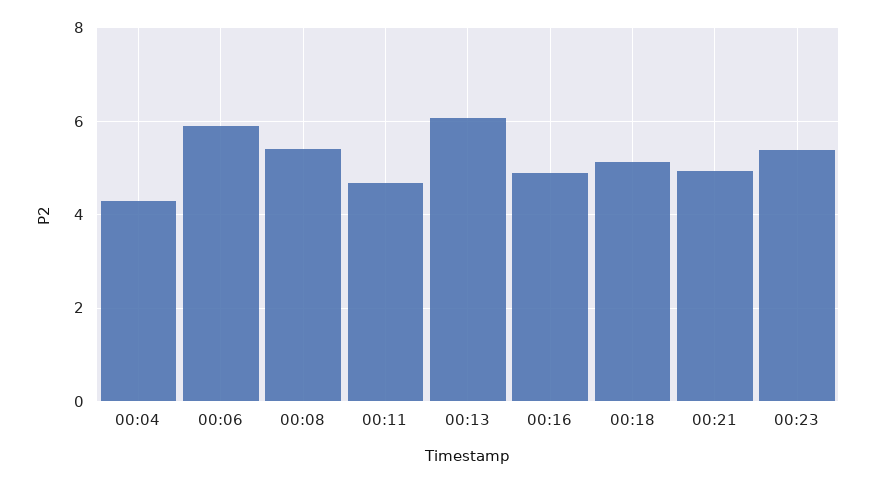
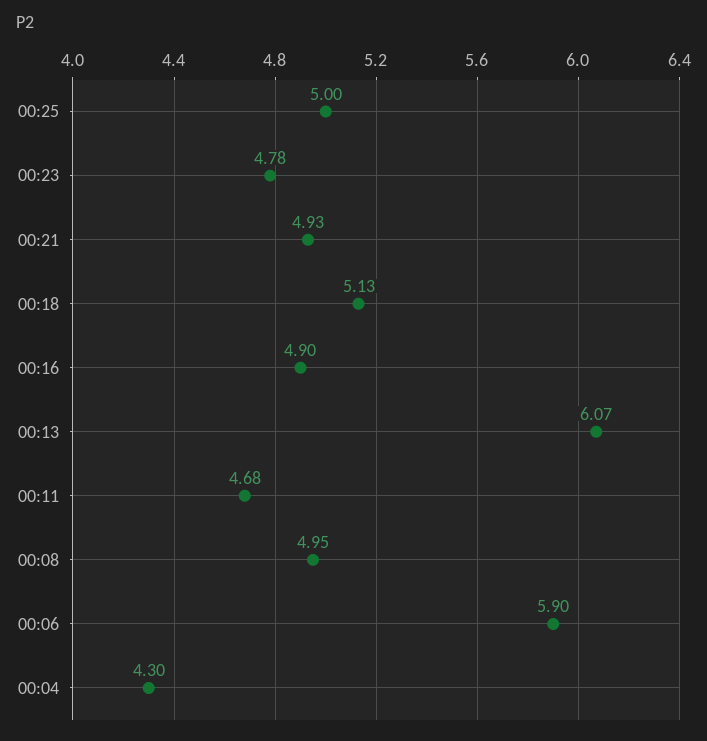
00:08: 5.4 -> 4.95
00:23: 5.4 -> 4.78
00:25: none -> 5

